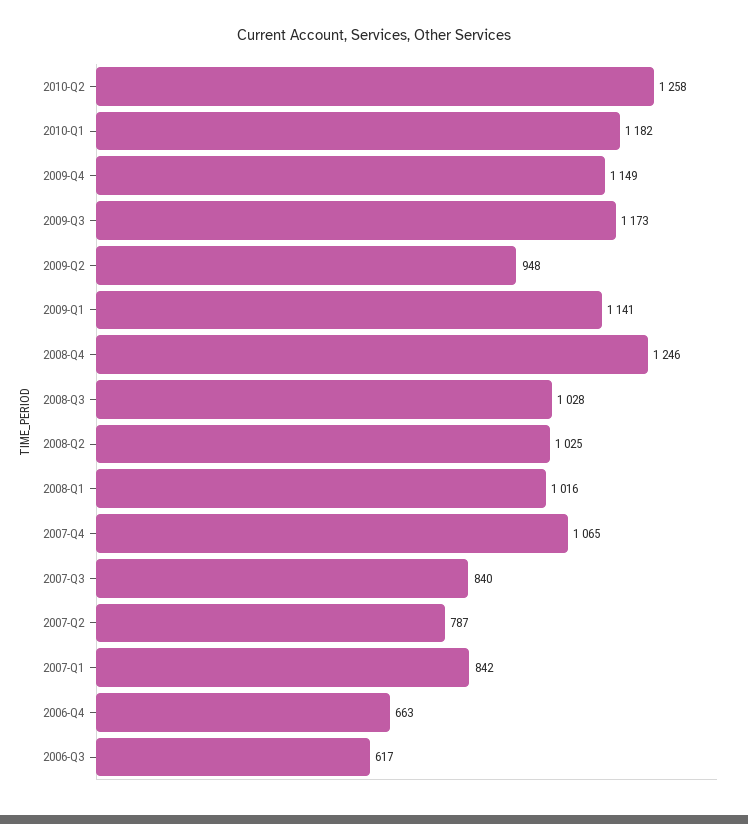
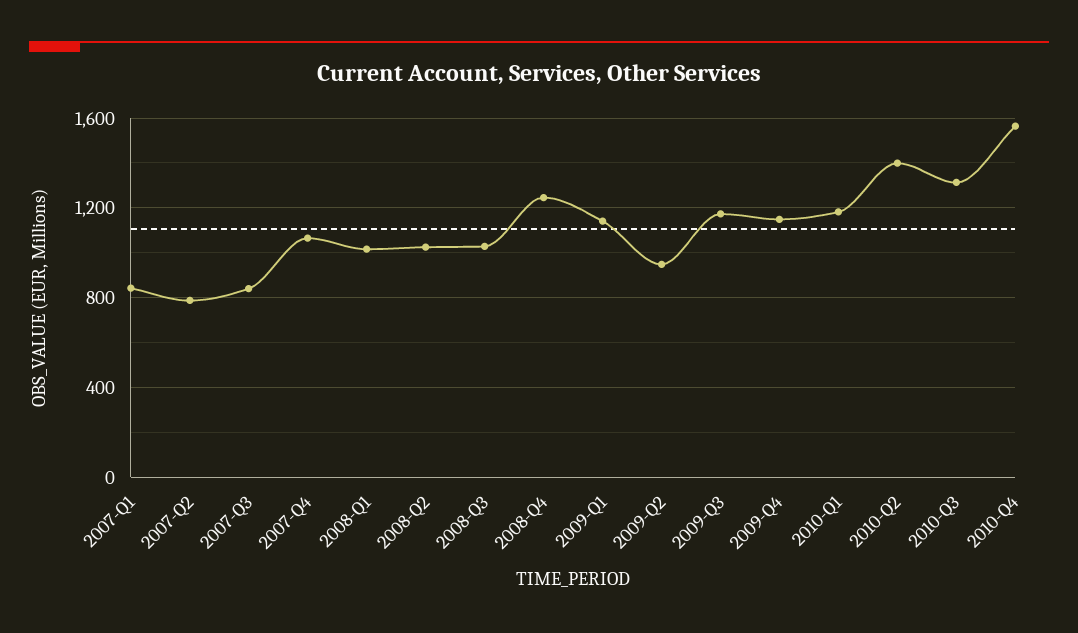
2010-Q2: 1258 -> 1400
2006-Q4: 663 -> none
2006-Q3: 617 -> none
2010-Q3: none -> 1300
2010-Q4: none -> 1550

